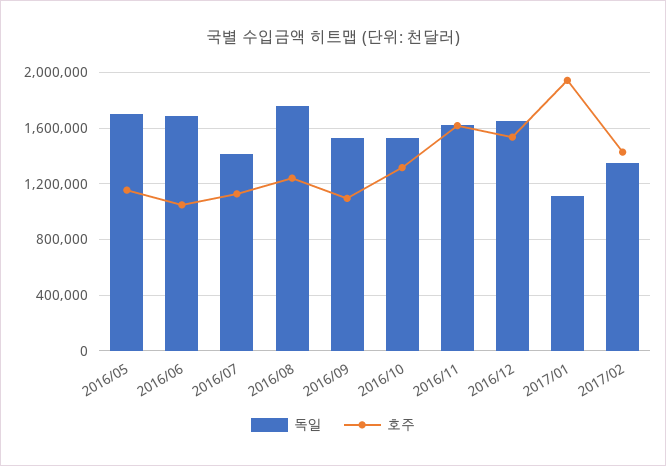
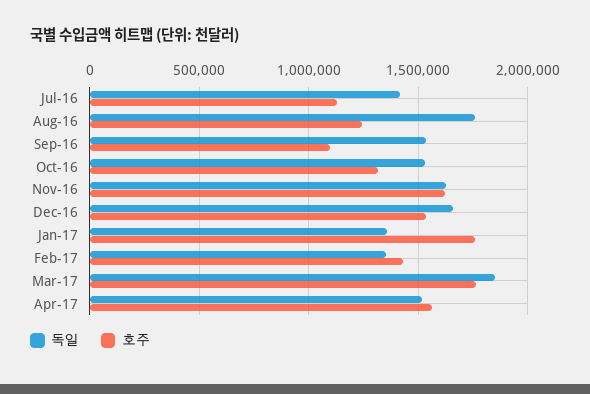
독일, 2016/05: 1700000 -> none
호주, 2016/05: 1150000 -> none
독일, 2016/06: 1700000 -> none
호주, 2016/06: 1050000 -> none
독일, 2017/01: 1100000 -> 1350000
호주, 2017/01: 1950000 -> 1750000
독일, Mar-17: none -> 1850000
호주, Mar-17: none -> 1750000
독일, Apr-17: none -> 1500000
호주, Apr-17: none -> 1550000

